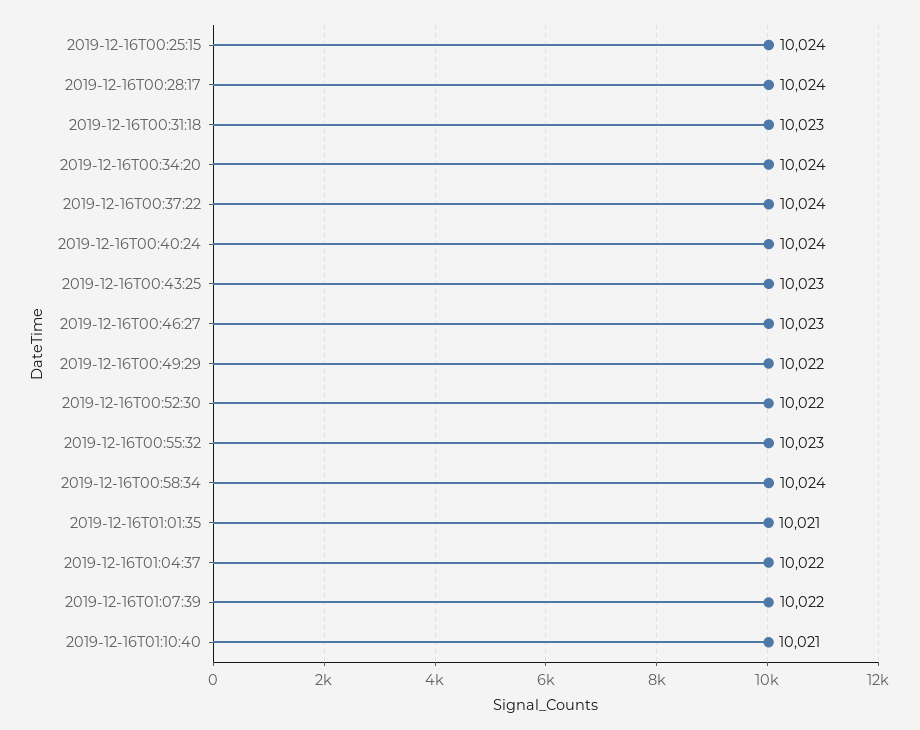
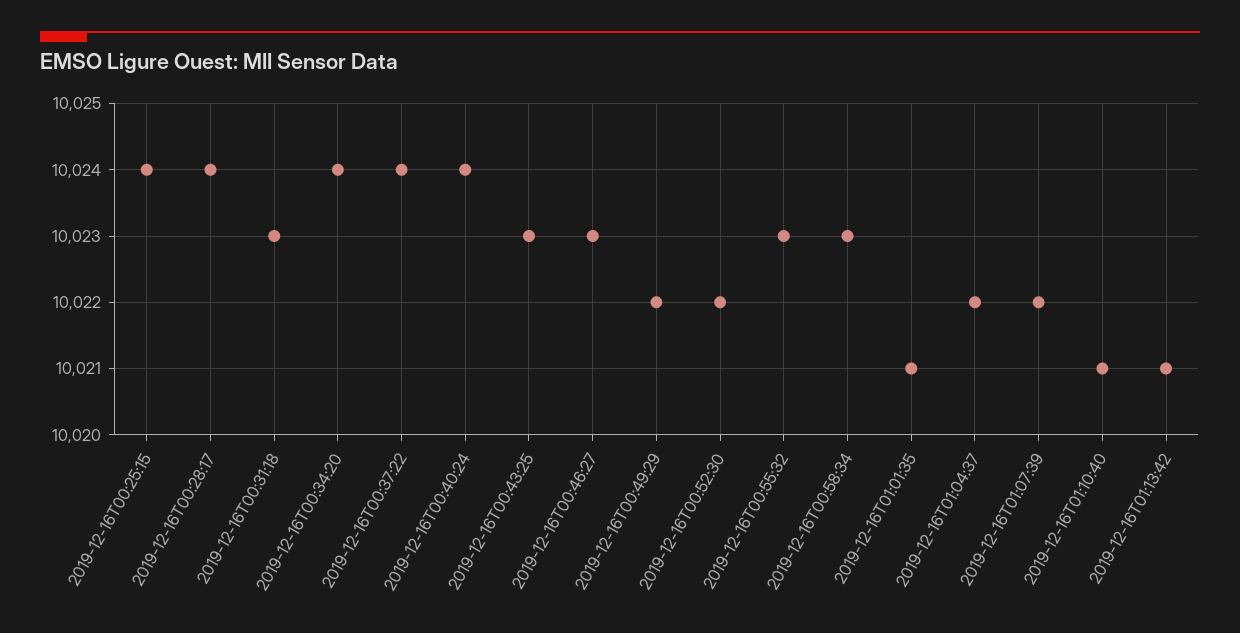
2019-12-16T00:58:34: 10024 -> 10023
2019-12-16T01:13:42: none -> 10021

